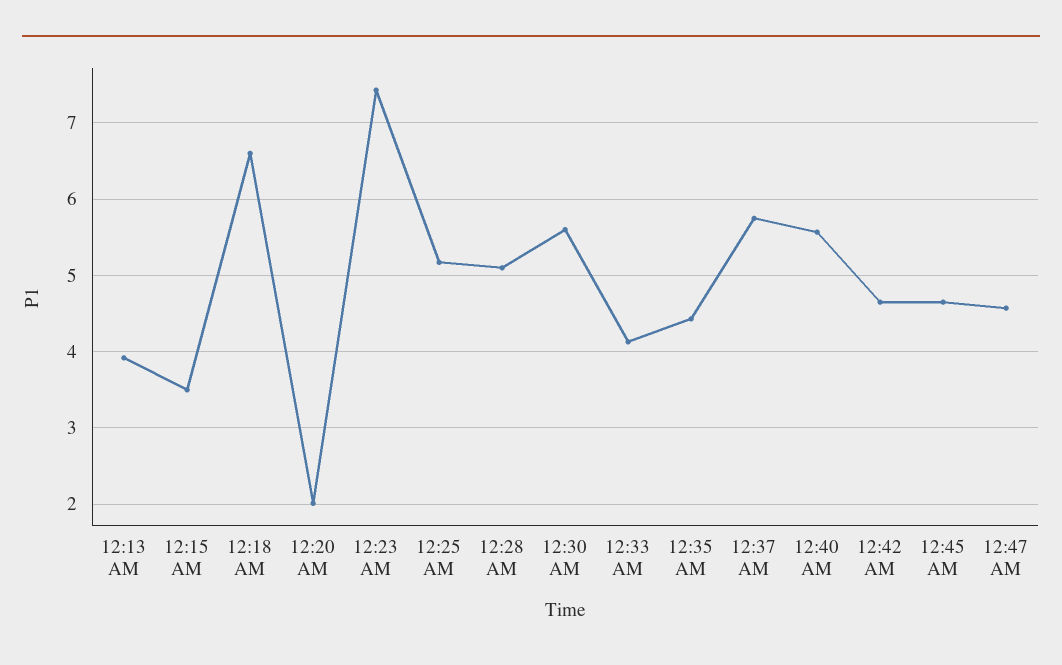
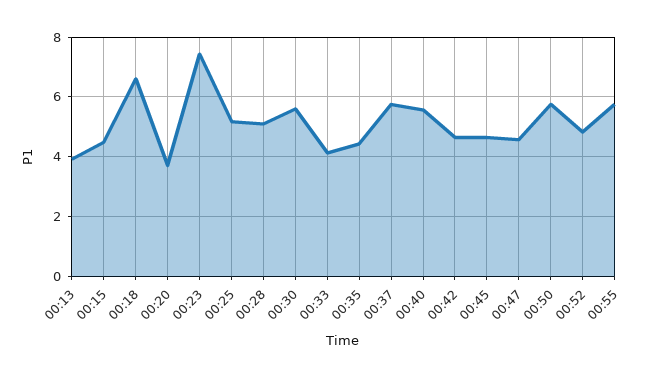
12:15 AM: 3.5 -> 4.5
12:20 AM: 2 -> 3.75
00:50: none -> 5.75
00:52: none -> 4.75
00:55: none -> 5.75

